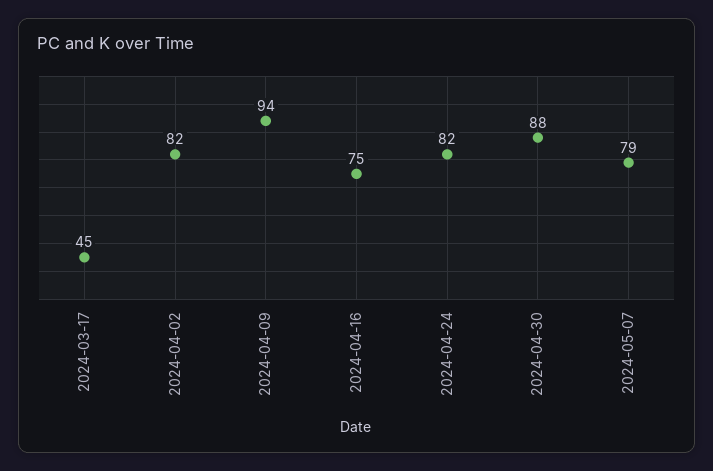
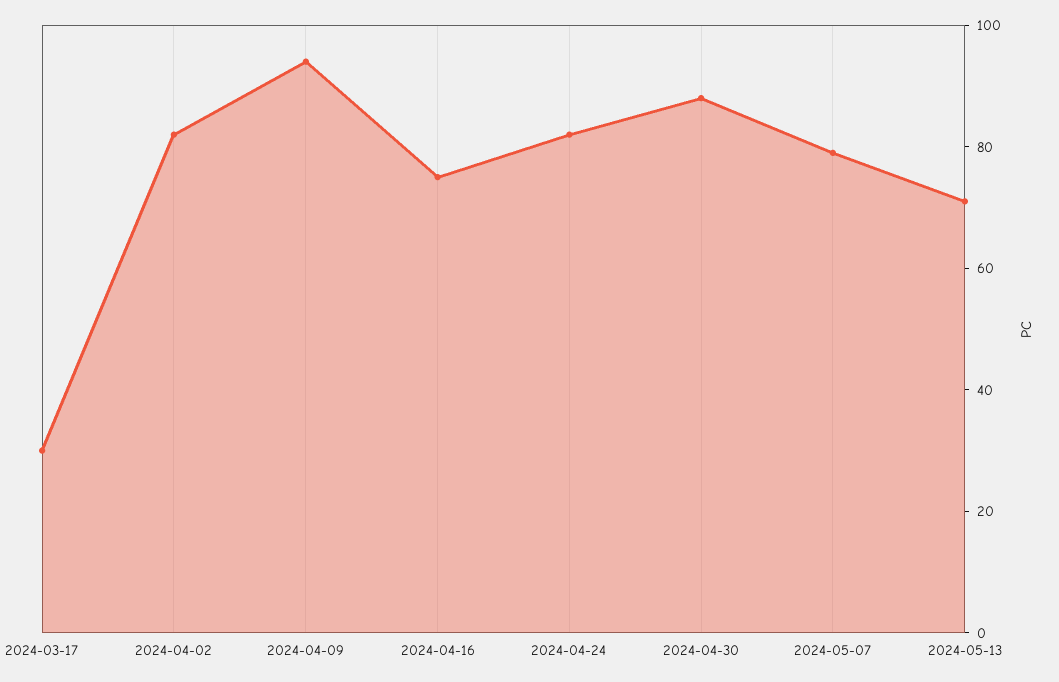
2024-03-17: 45 -> 30
2024-05-13: none -> 70

